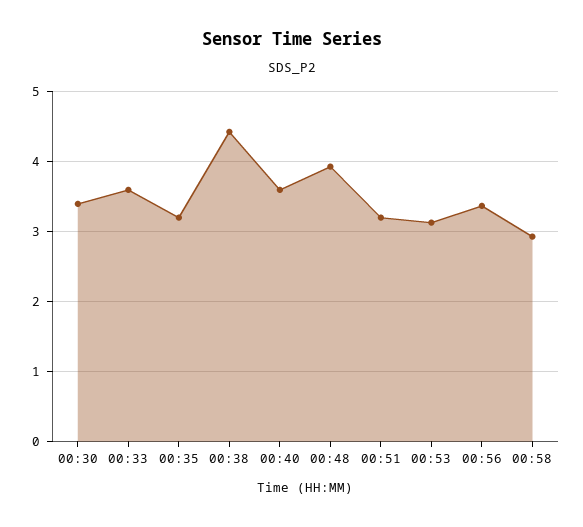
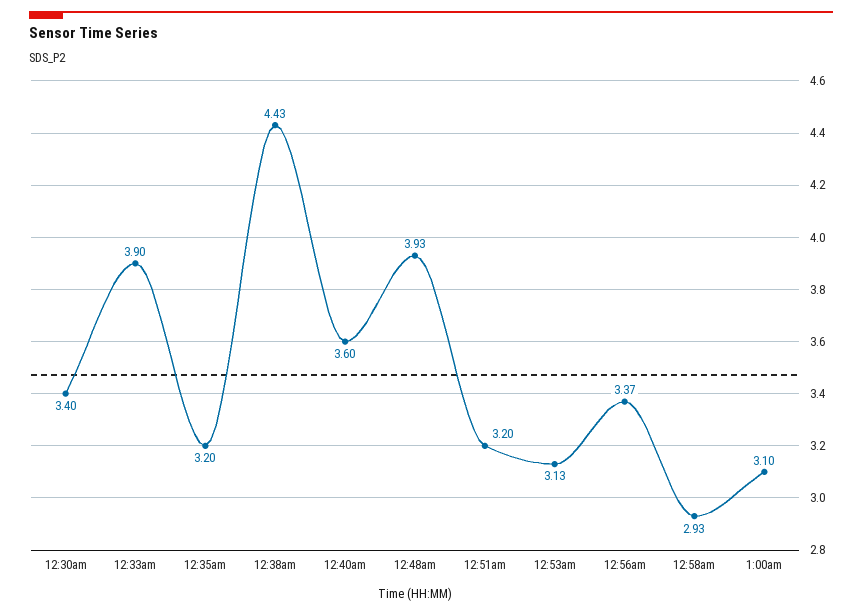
00:33: 3.6 -> 3.9
1:00am: none -> 3.1

